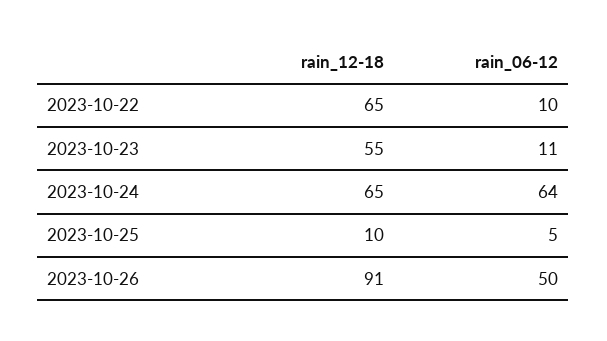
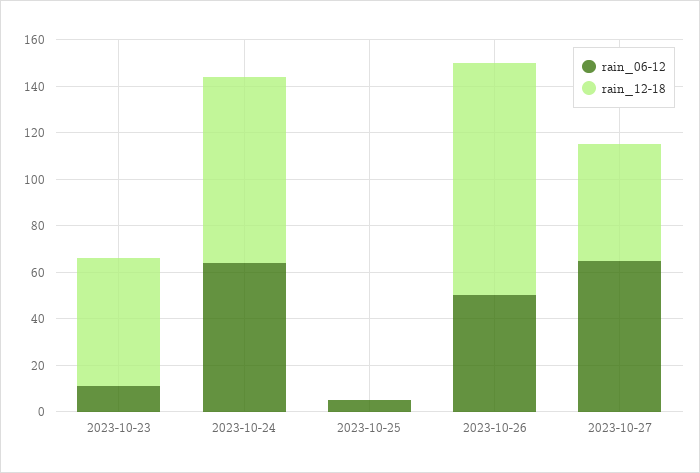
rain_12-18, 2023-10-22: 65 -> none
rain_06-12, 2023-10-22: 10 -> none
rain_12-18, 2023-10-24: 65 -> 80
rain_12-18, 2023-10-25: 10 -> 0
rain_12-18, 2023-10-26: 91 -> 100
rain_06-12, 2023-10-27: none -> 65
rain_12-18, 2023-10-27: none -> 50

